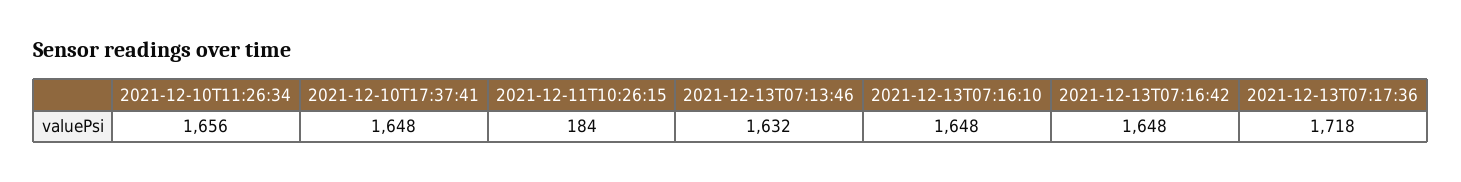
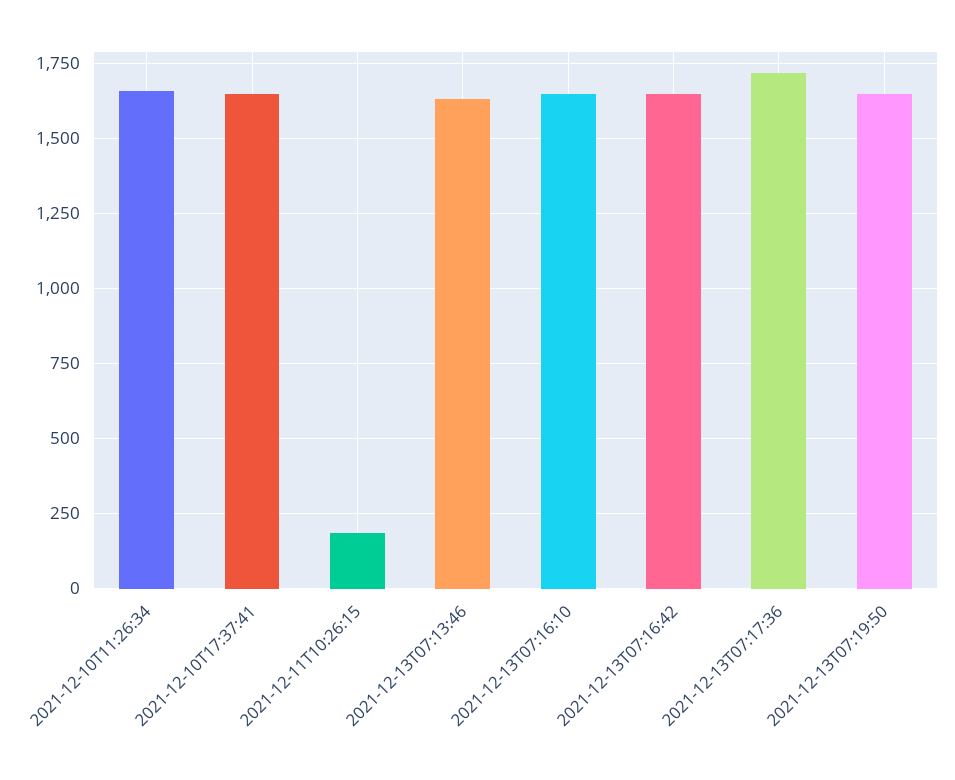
2021-12-13T07:19:50: none -> 1650

